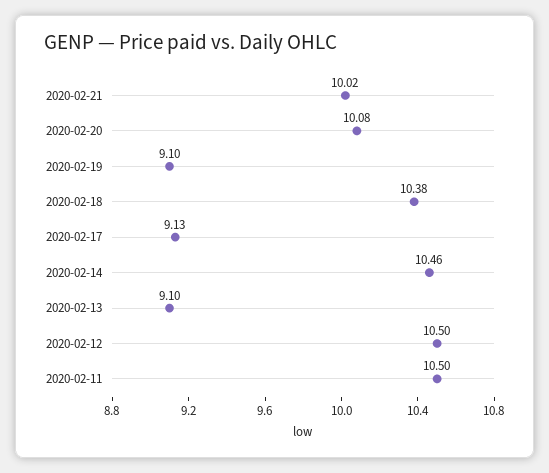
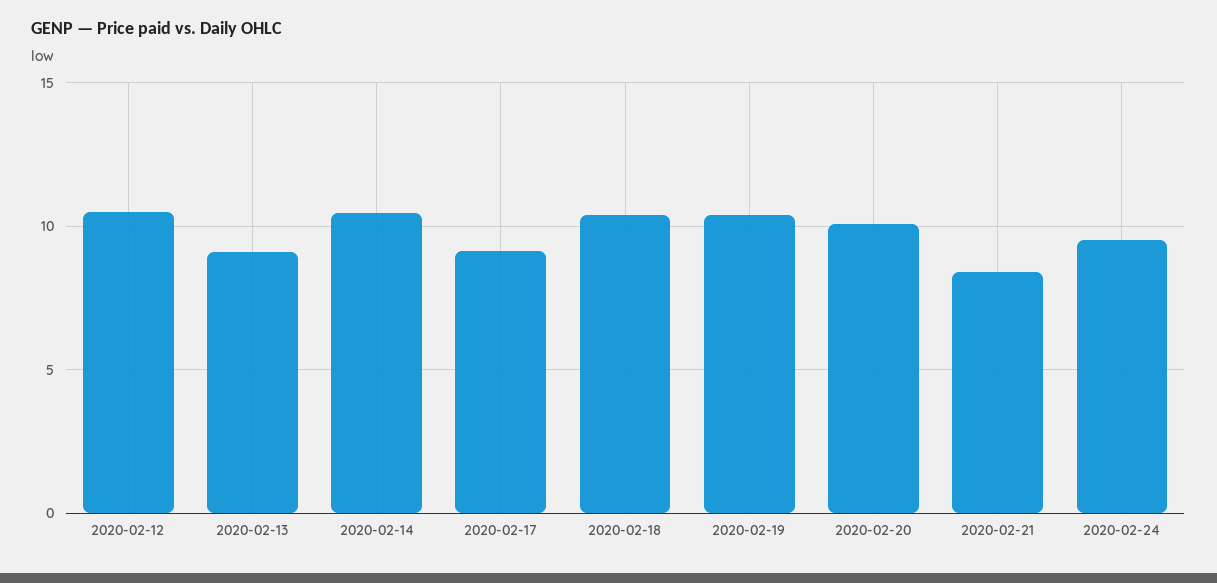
2020-02-21: 10.02 -> 8.5
2020-02-19: 9.1 -> 10.5
2020-02-11: 10.5 -> none
2020-02-24: none -> 9.5

